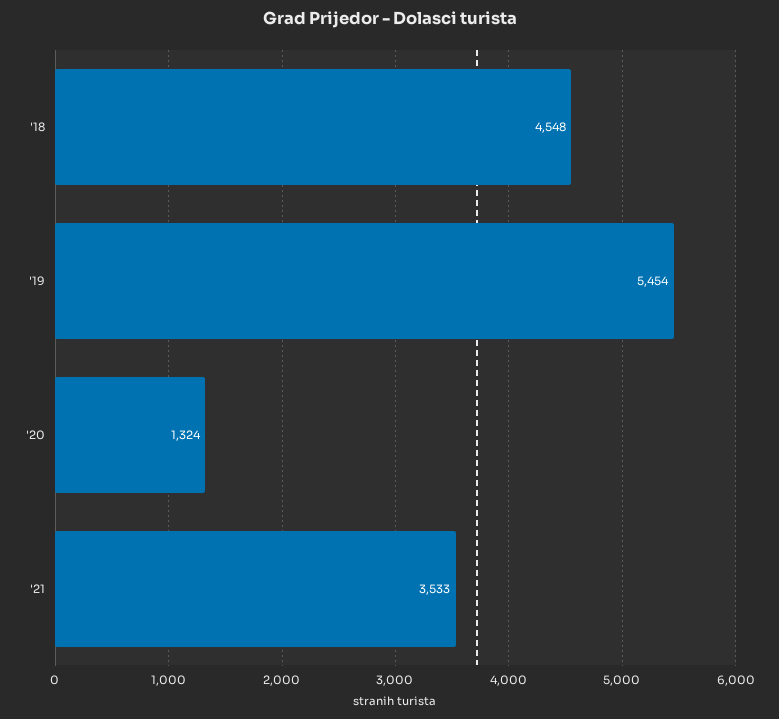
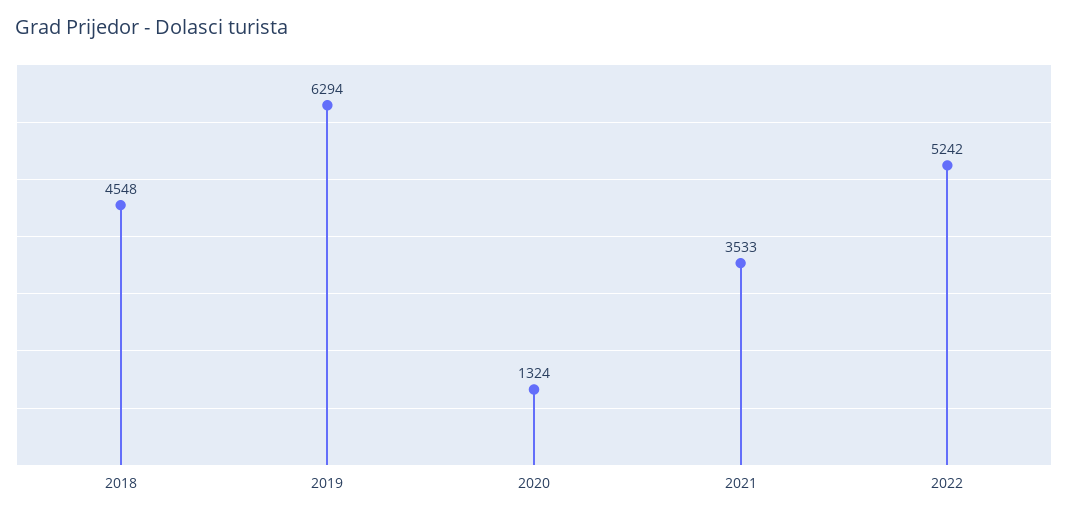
'19: 5454 -> 6294
2022: none -> 5242

